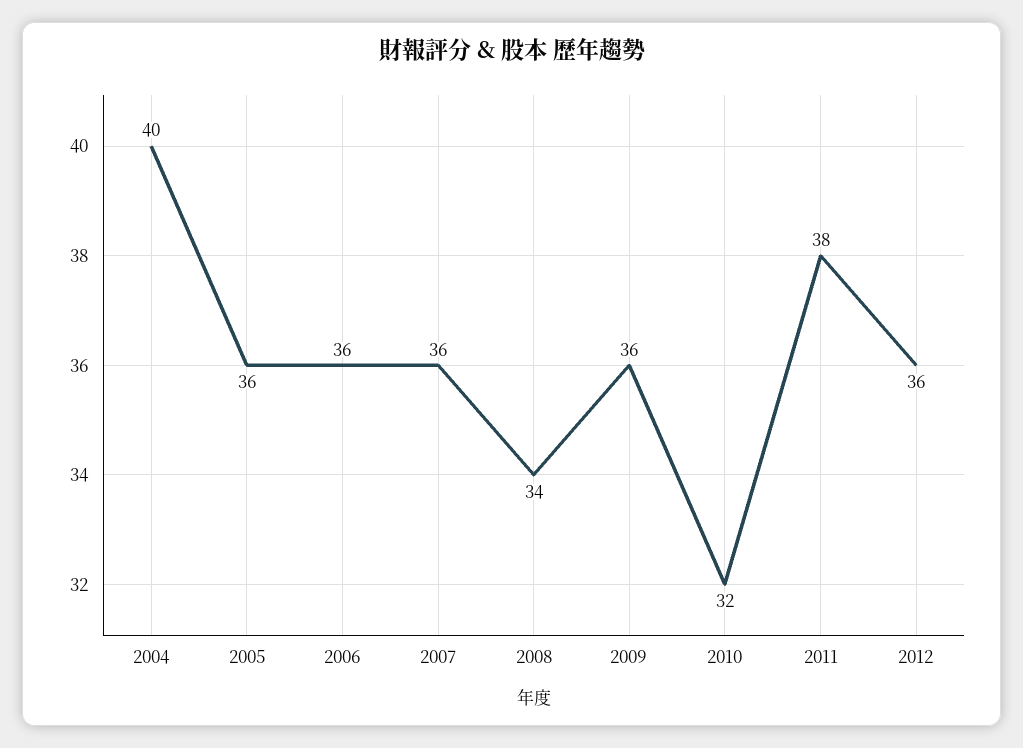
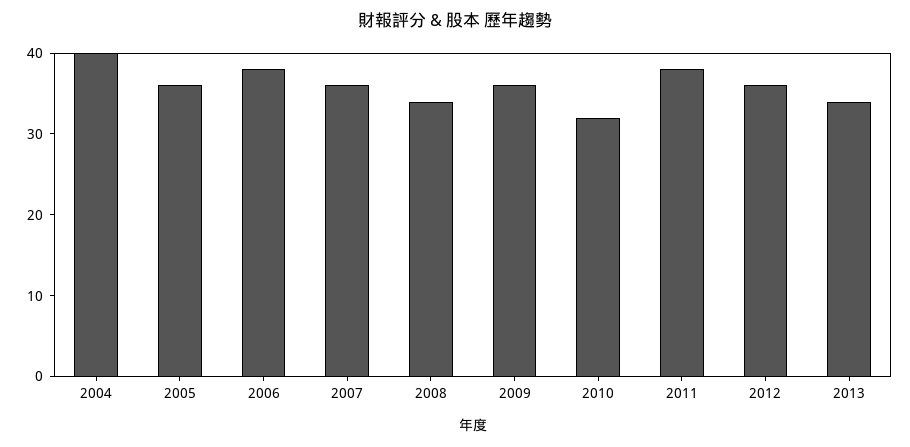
2006: 36 -> 38
2013: none -> 34

